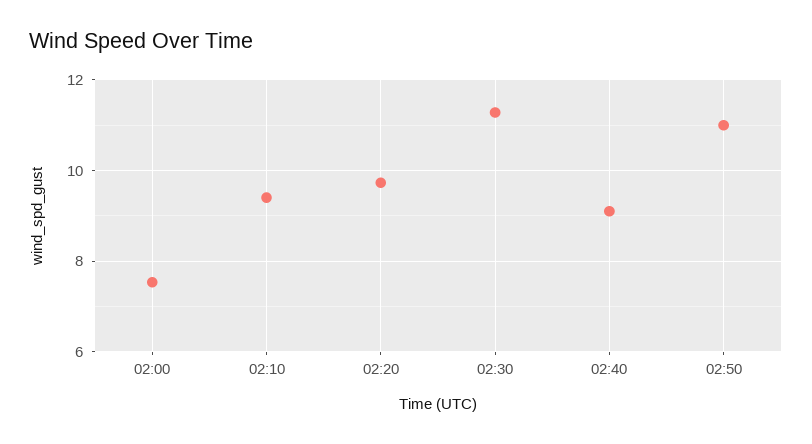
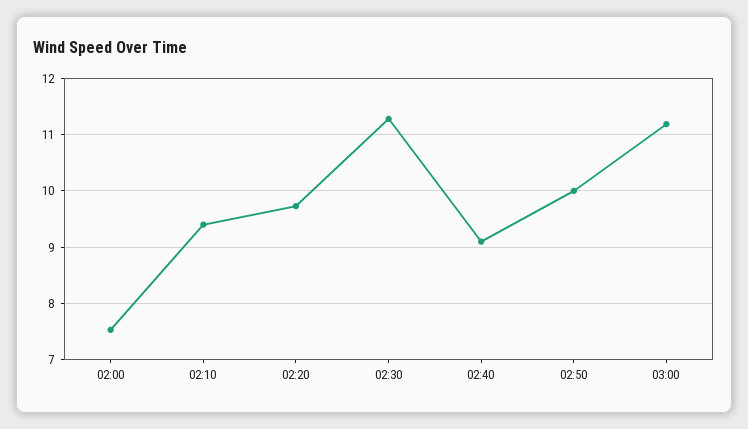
02:50: 11 -> 10
03:00: none -> 11.2

